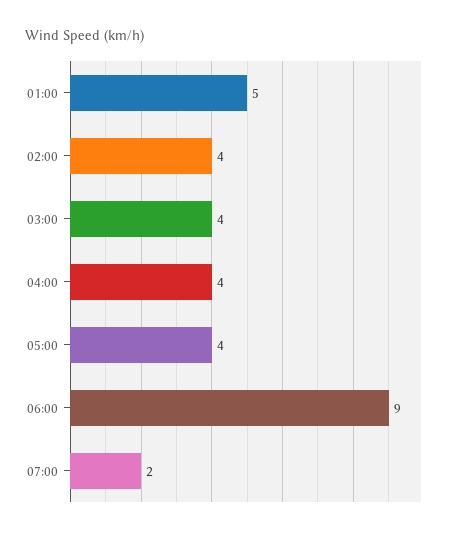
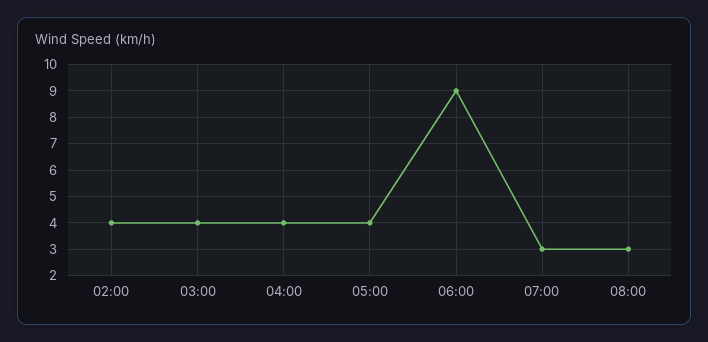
01:00: 5 -> none
07:00: 2 -> 3
08:00: none -> 3

